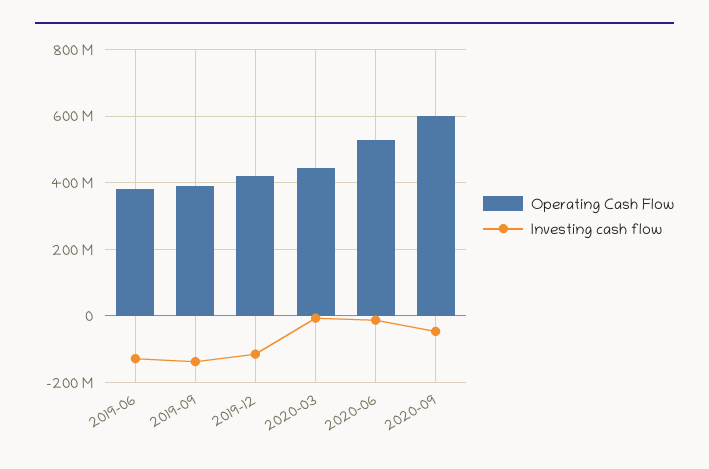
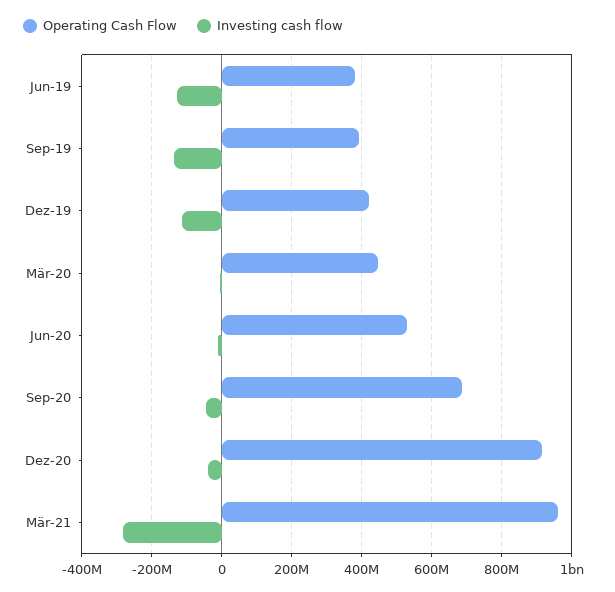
Operating Cash Flow, 2020-09: 600000000 -> 680000000
Operating Cash Flow, Dez-20: none -> 920000000
Investing cash flow, Dez-20: none -> -40000000
Operating Cash Flow, Mär-21: none -> 960000000
Investing cash flow, Mär-21: none -> -280000000

